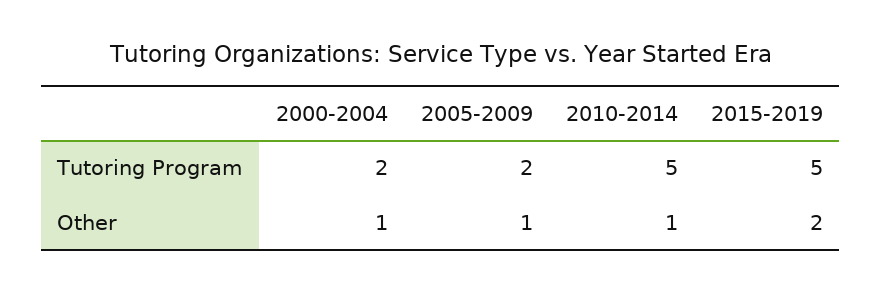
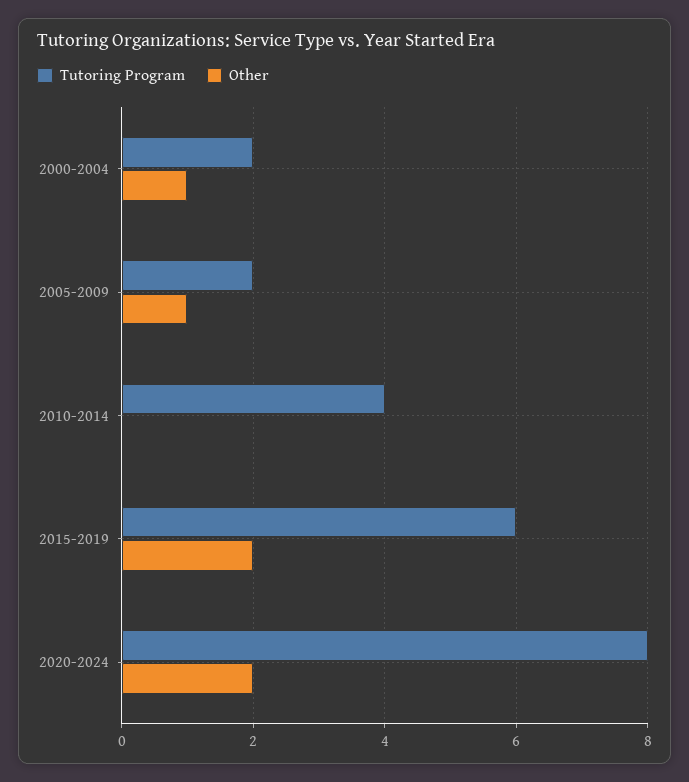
Tutoring Program, 2010-2014: 5 -> 4
Tutoring Program, 2015-2019: 5 -> 6
Other, 2010-2014: 1 -> 0
Tutoring Program, 2020-2024: none -> 8
Other, 2020-2024: none -> 2

